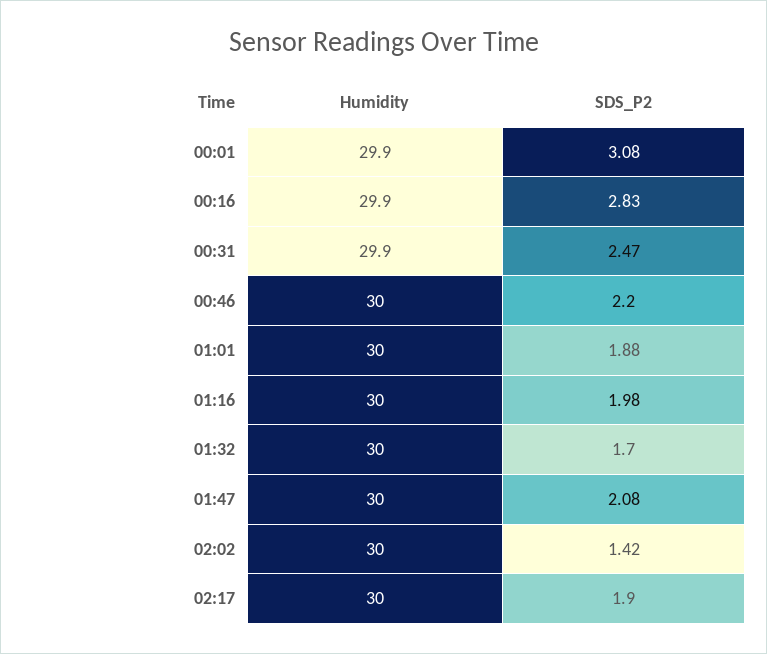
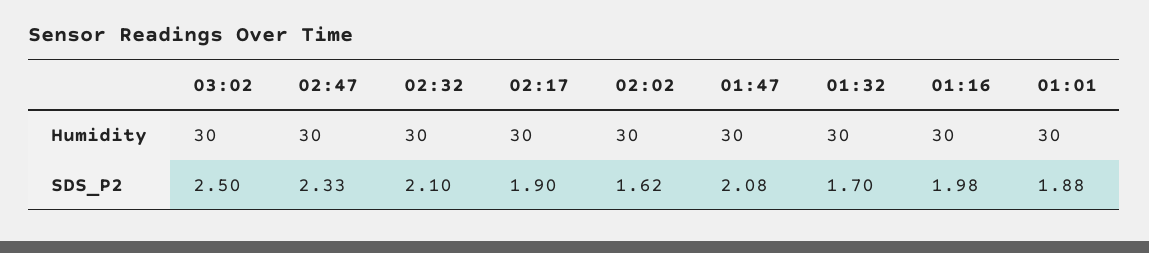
Humidity, 00:01: 29.9 -> none
SDS_P2, 00:01: 3.08 -> none
Humidity, 00:16: 29.9 -> none
SDS_P2, 00:16: 2.83 -> none
Humidity, 00:31: 29.9 -> none
SDS_P2, 00:31: 2.47 -> none
Humidity, 00:46: 30 -> none
SDS_P2, 00:46: 2.2 -> none
SDS_P2, 02:02: 1.42 -> 1.62
Humidity, 03:02: none -> 30
Humidity, 02:47: none -> 30
Humidity, 02:32: none -> 30
SDS_P2, 03:02: none -> 2.5
SDS_P2, 02:47: none -> 2.33
SDS_P2, 02:32: none -> 2.1

